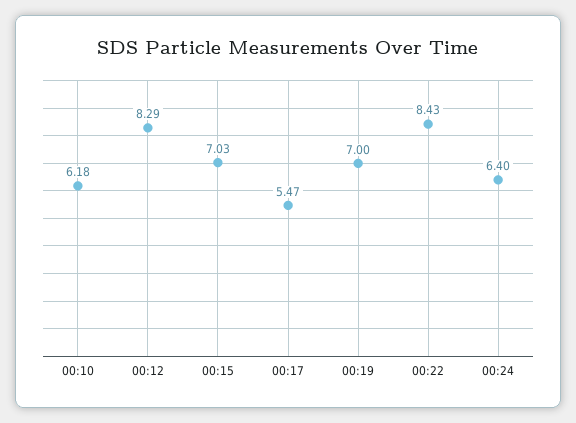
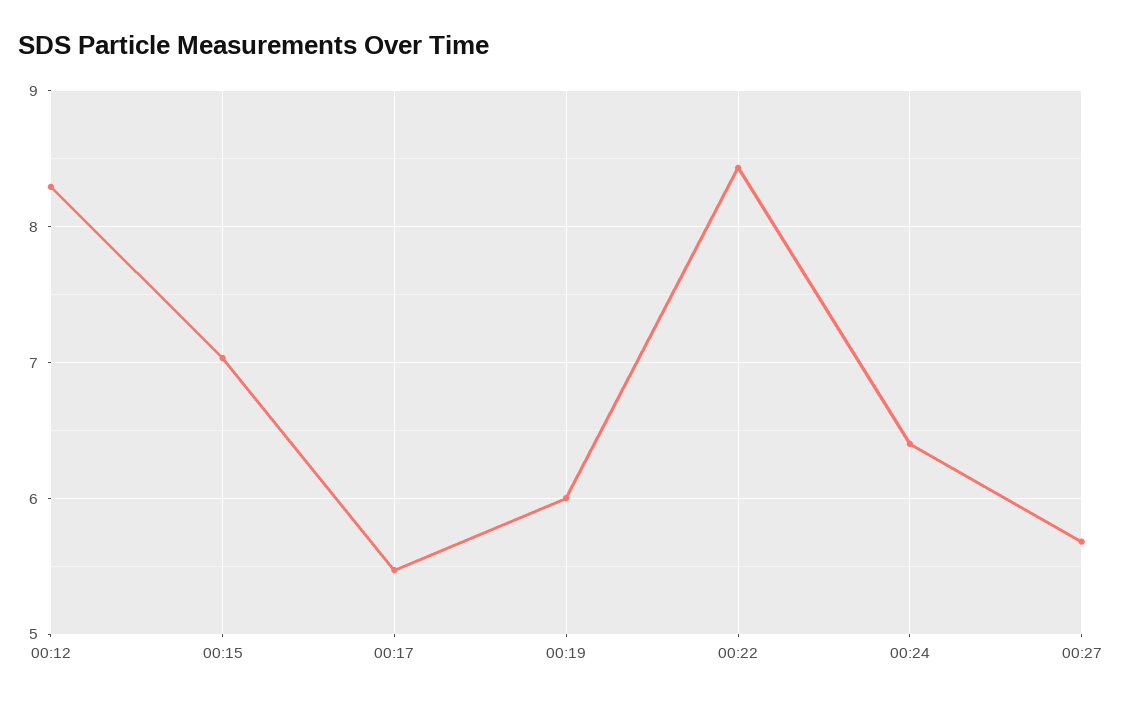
00:10: 6.18 -> none
00:19: 7 -> 6
00:27: none -> 5.7

